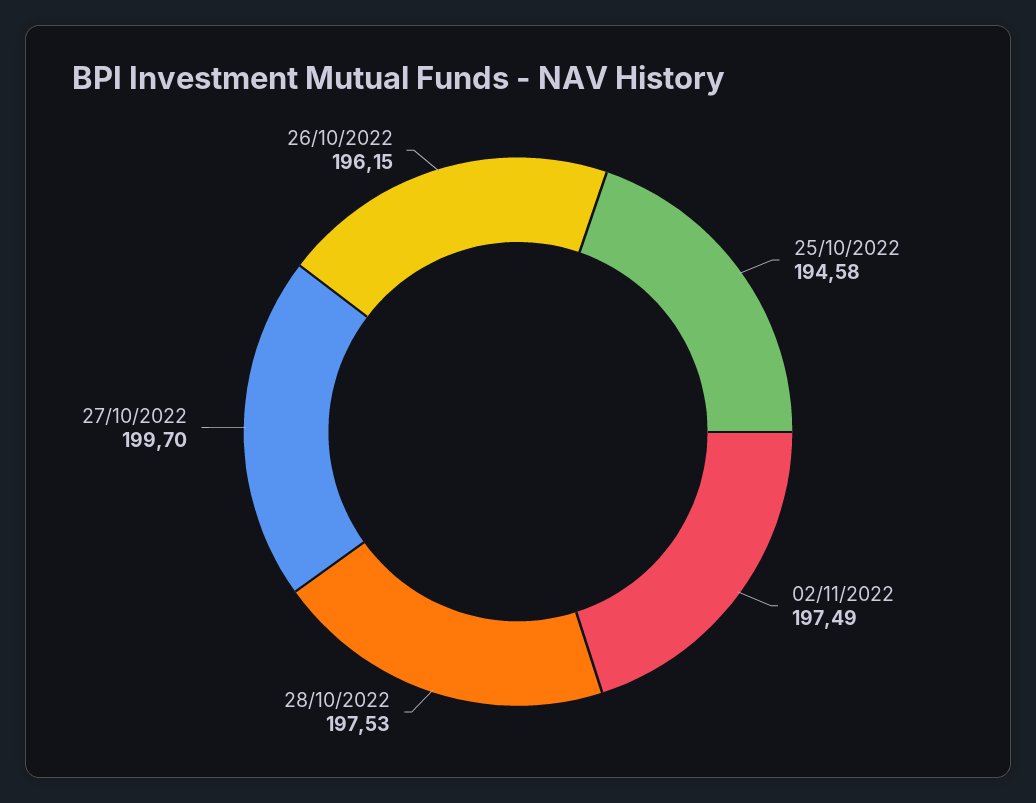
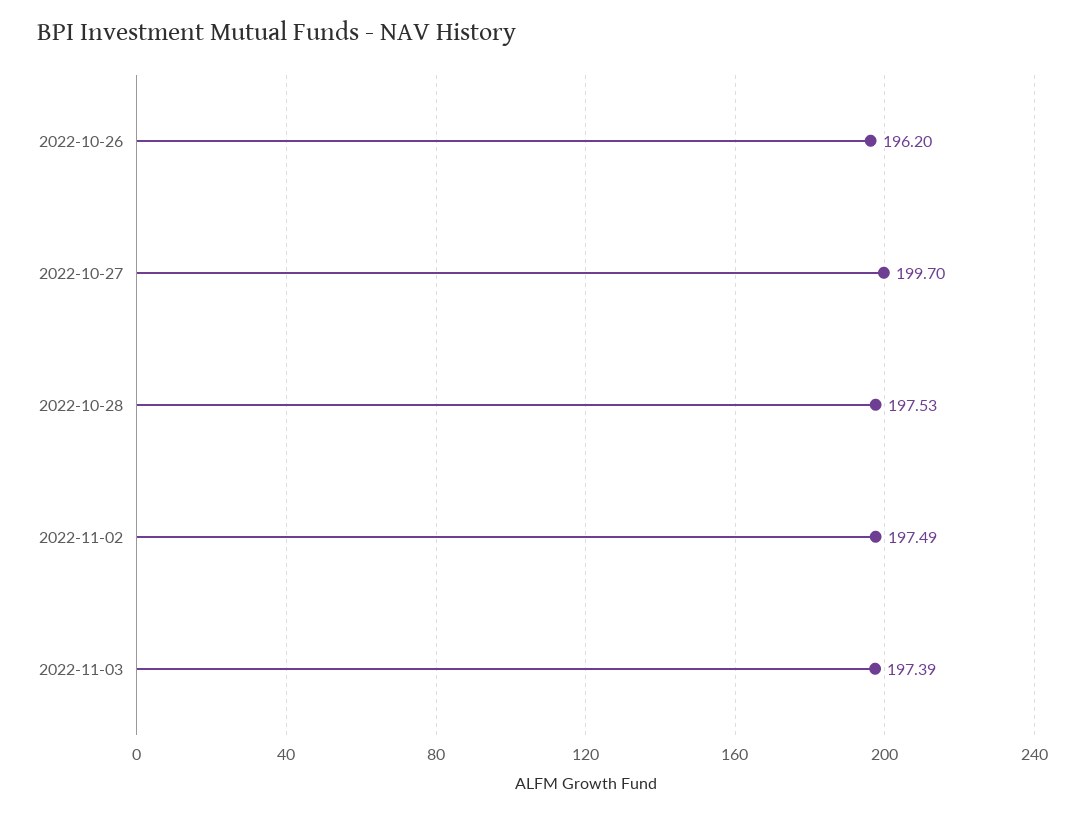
25/10/2022: 194.58 -> none
26/10/2022: 196.15 -> 196.2
2022-11-03: none -> 197.39

